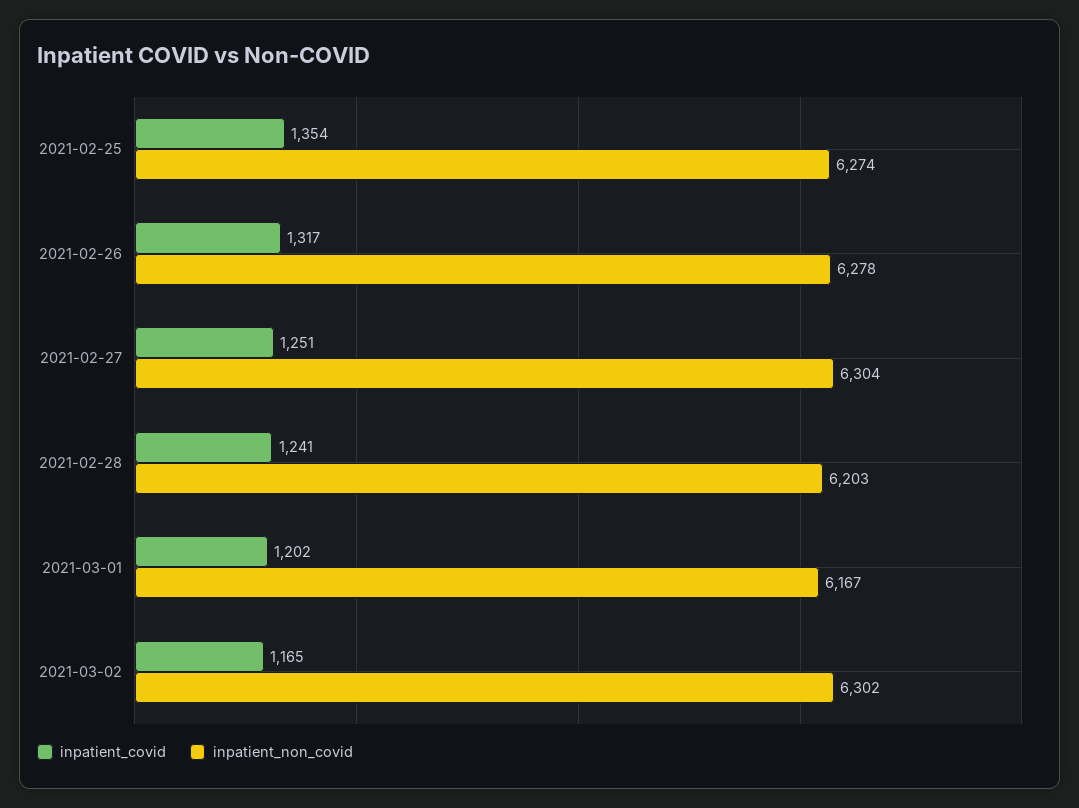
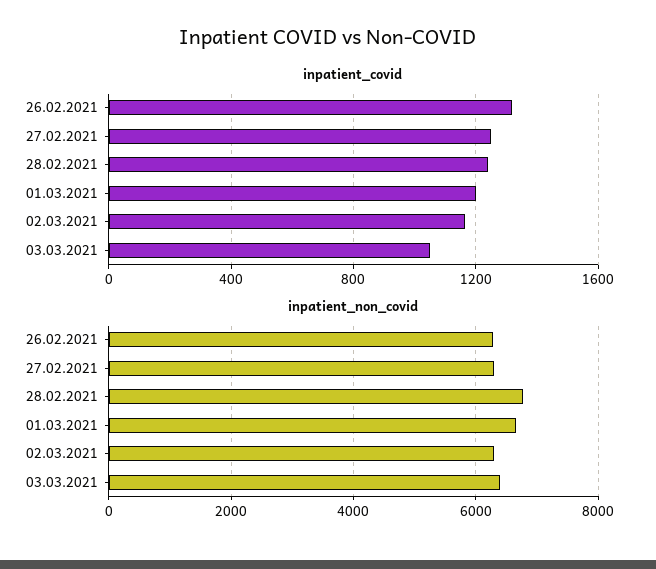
inpatient_covid, 2021-02-25: 1354 -> none
inpatient_non_covid, 2021-02-25: 6274 -> none
inpatient_non_covid, 2021-02-28: 6203 -> 6800
inpatient_non_covid, 2021-03-01: 6167 -> 6600
inpatient_covid, 03.03.2021: none -> 1050
inpatient_non_covid, 03.03.2021: none -> 6400

